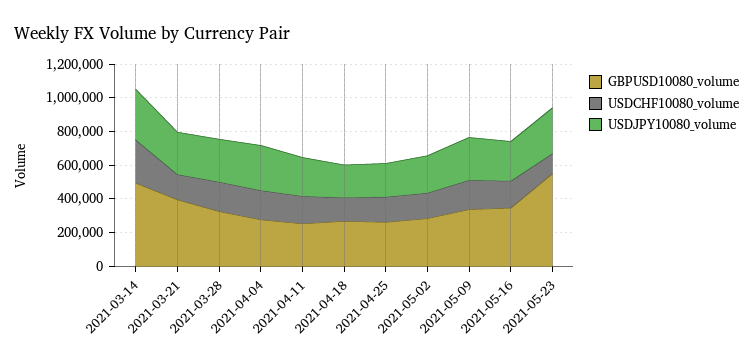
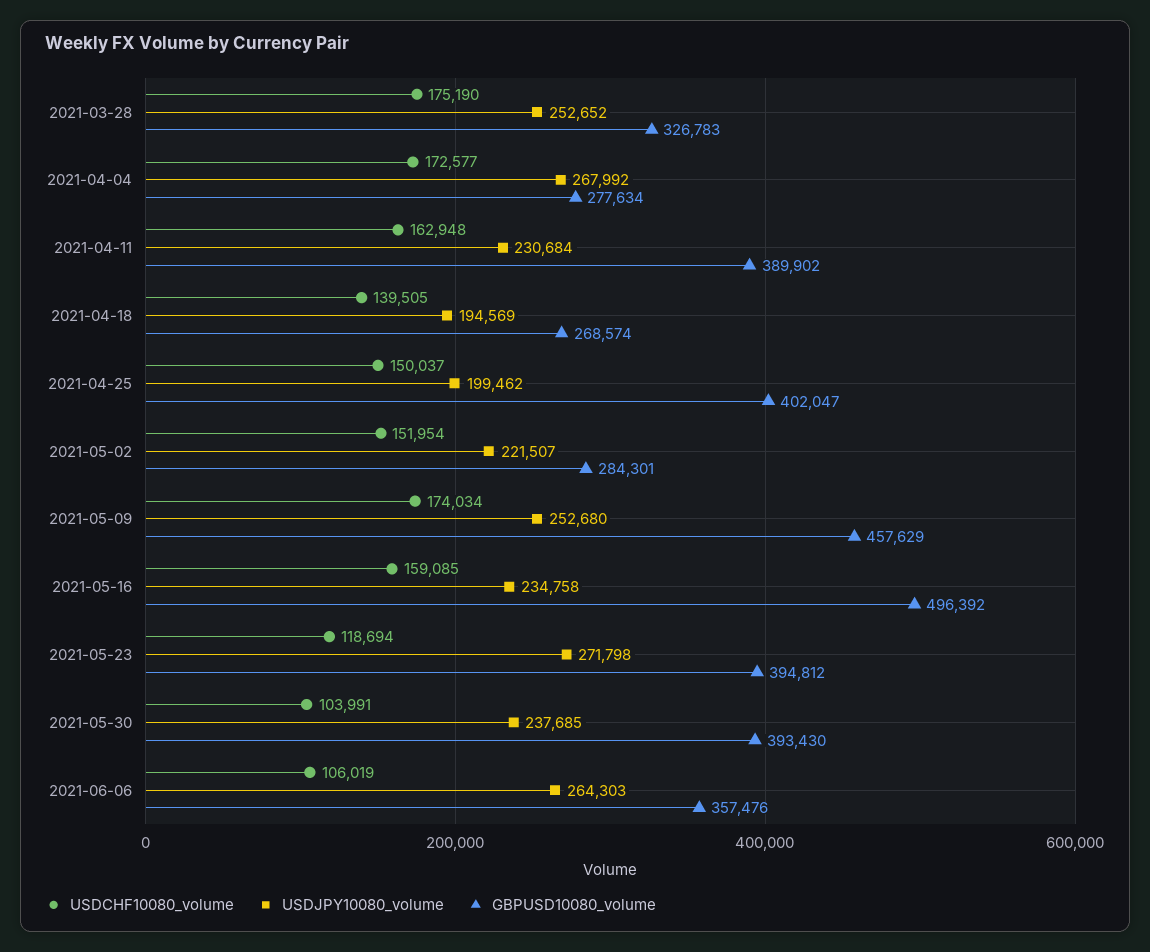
GBPUSD10080_volume, 2021-03-14: 500000 -> none
USDCHF10080_volume, 2021-03-14: 250000 -> none
USDJPY10080_volume, 2021-03-14: 300000 -> none
GBPUSD10080_volume, 2021-03-21: 400000 -> none
USDCHF10080_volume, 2021-03-21: 150000 -> none
USDJPY10080_volume, 2021-03-21: 250000 -> none
GBPUSD10080_volume, 2021-04-11: 250000 -> 389902
GBPUSD10080_volume, 2021-04-25: 250000 -> 402047
GBPUSD10080_volume, 2021-05-09: 350000 -> 457629
GBPUSD10080_volume, 2021-05-16: 350000 -> 496392
GBPUSD10080_volume, 2021-05-23: 550000 -> 394812
USDCHF10080_volume, 2021-05-30: none -> 103991
USDJPY10080_volume, 2021-05-30: none -> 237685
GBPUSD10080_volume, 2021-05-30: none -> 393430
USDCHF10080_volume, 2021-06-06: none -> 106019
USDJPY10080_volume, 2021-06-06: none -> 264303
GBPUSD10080_volume, 2021-06-06: none -> 357476

